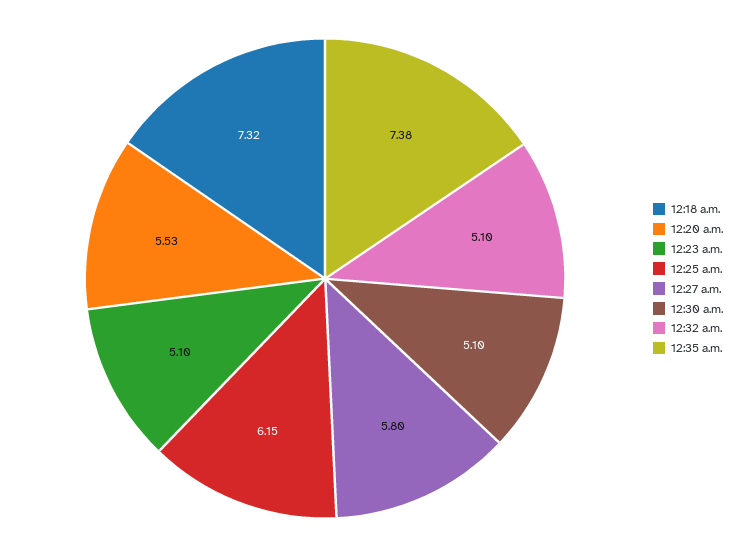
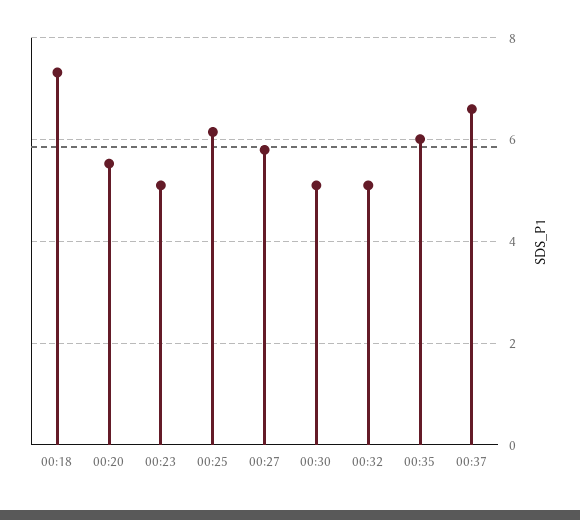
12:35 a.m.: 7.38 -> 6
00:37: none -> 6.6

